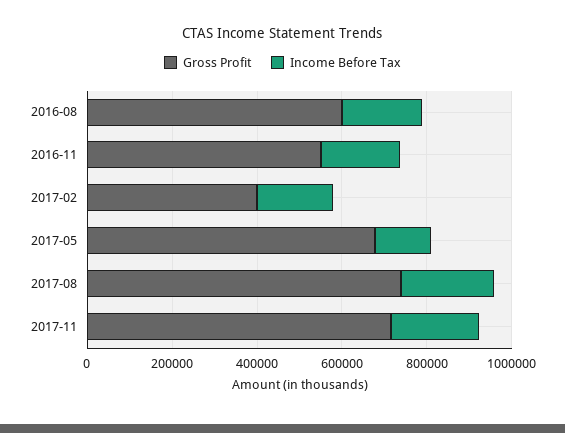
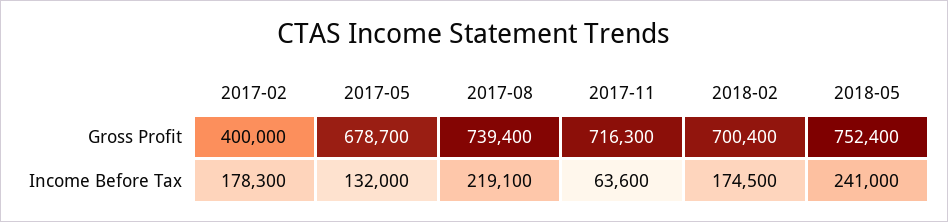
Gross Profit, 2016-08: 600000 -> none
Income Before Tax, 2016-08: 200000 -> none
Gross Profit, 2016-11: 550000 -> none
Income Before Tax, 2016-11: 200000 -> none
Income Before Tax, 2017-11: 200000 -> 63600
Gross Profit, 2018-02: none -> 700400
Gross Profit, 2018-05: none -> 752400
Income Before Tax, 2018-02: none -> 174500
Income Before Tax, 2018-05: none -> 241000

